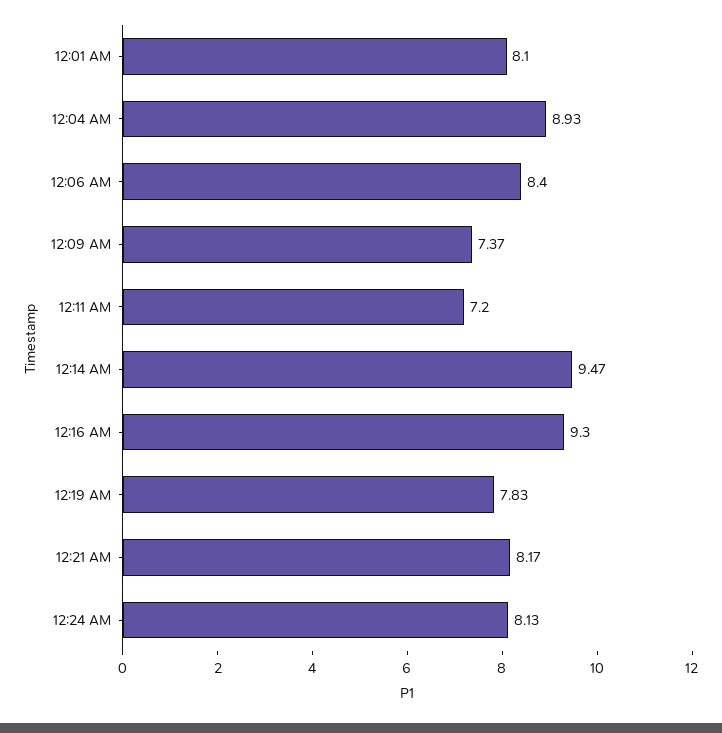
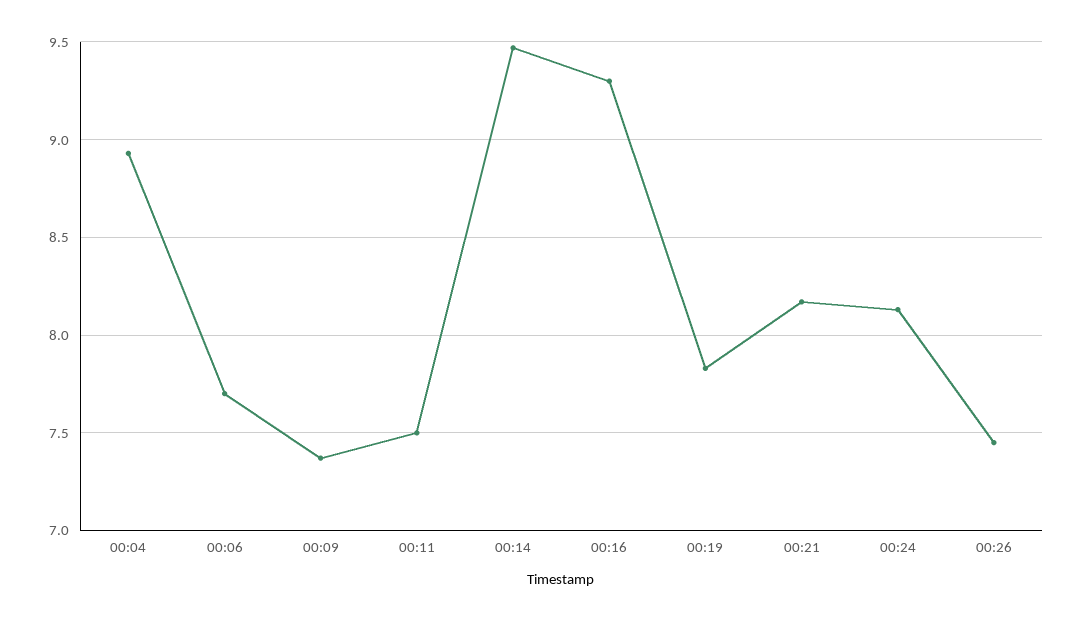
12:01 AM: 8.1 -> none
12:06 AM: 8.4 -> 7.7
12:11 AM: 7.2 -> 7.5
00:26: none -> 7.45

